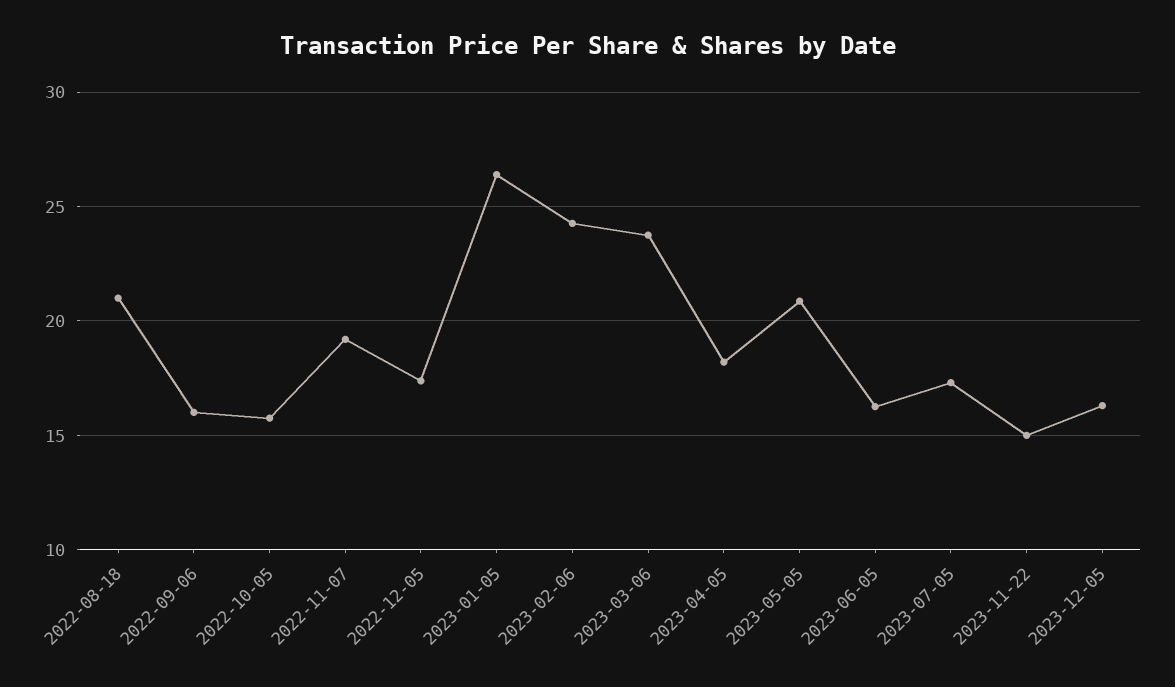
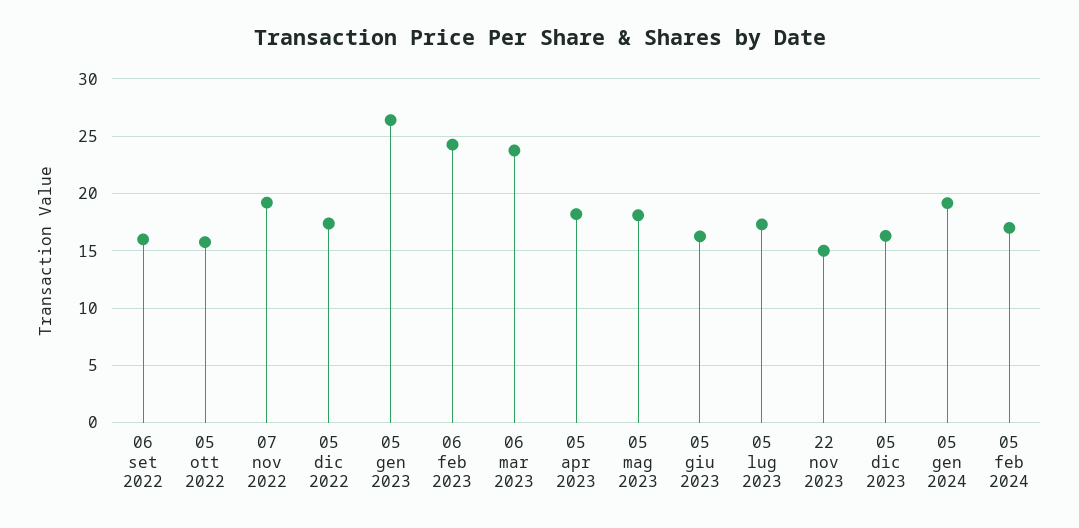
2022-08-18: 21 -> none
2023-05-05: 21 -> 18
05 gen 2024: none -> 19
05 feb 2024: none -> 17

